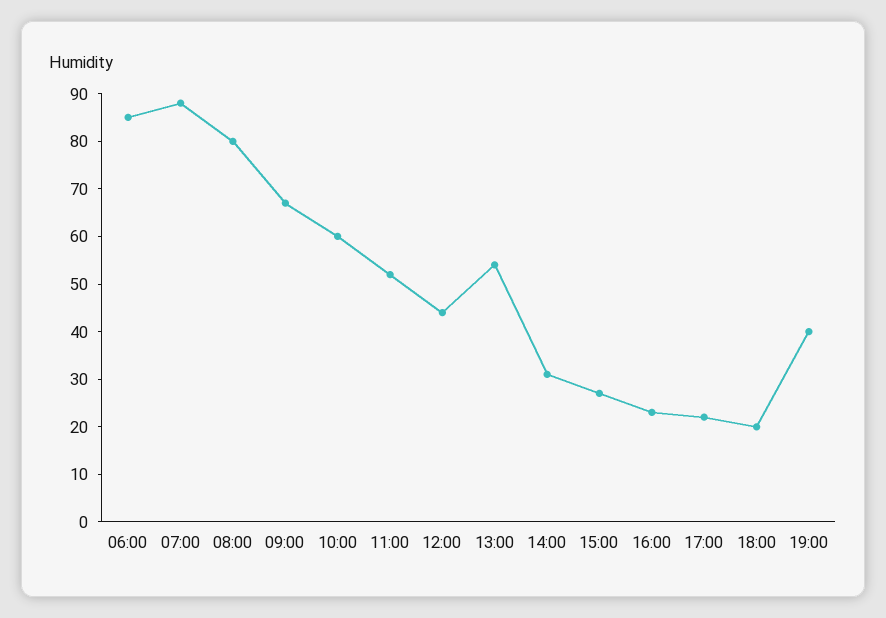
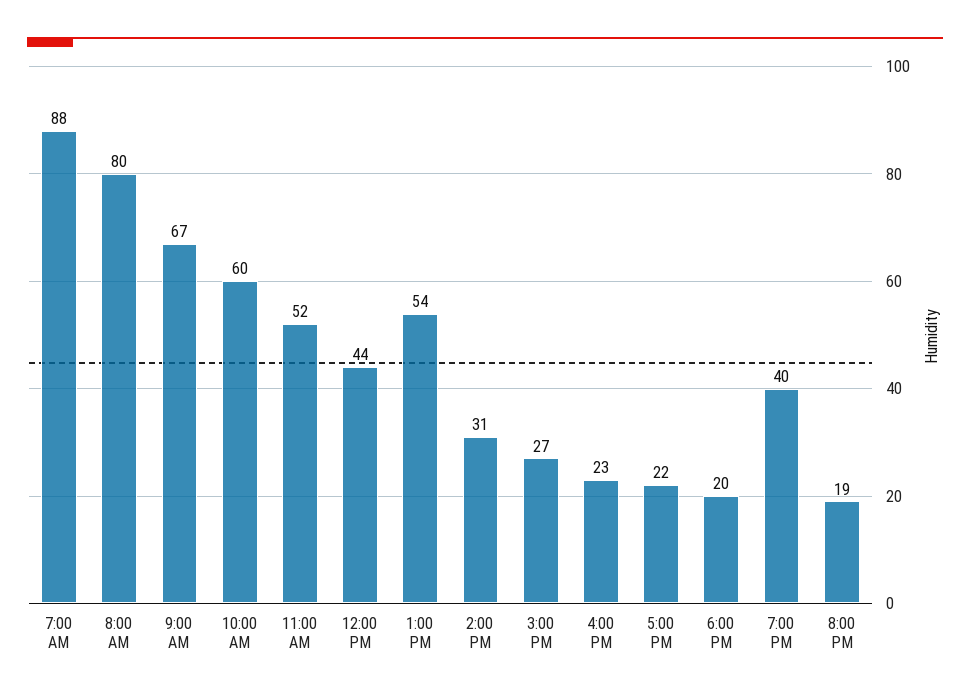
06:00: 85 -> none
8:00 PM: none -> 19

